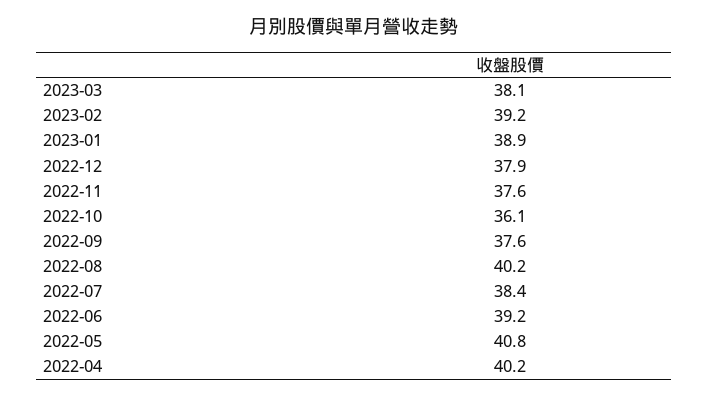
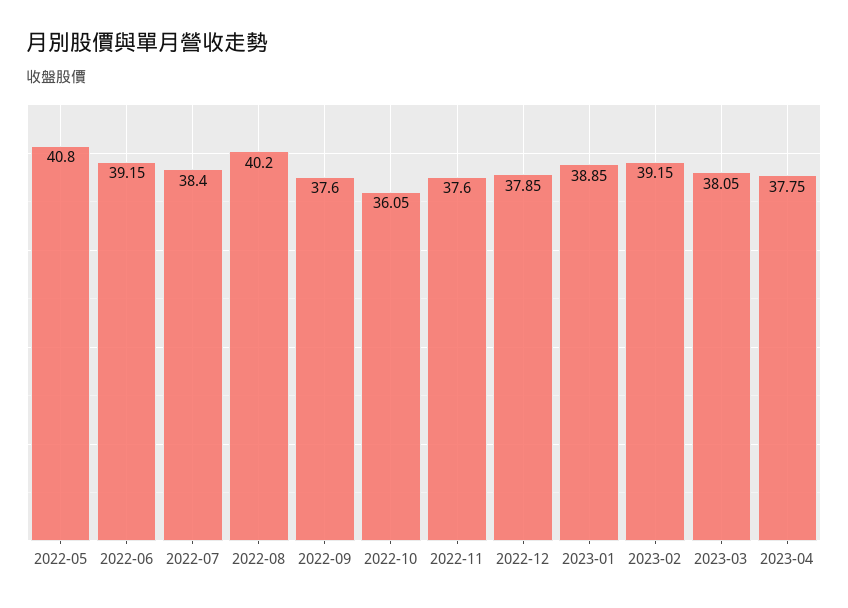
2022-04: 40.2 -> none
2023-04: none -> 37.75

